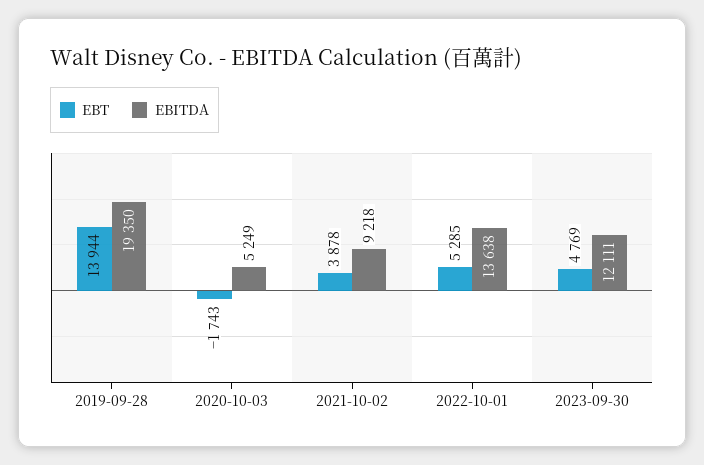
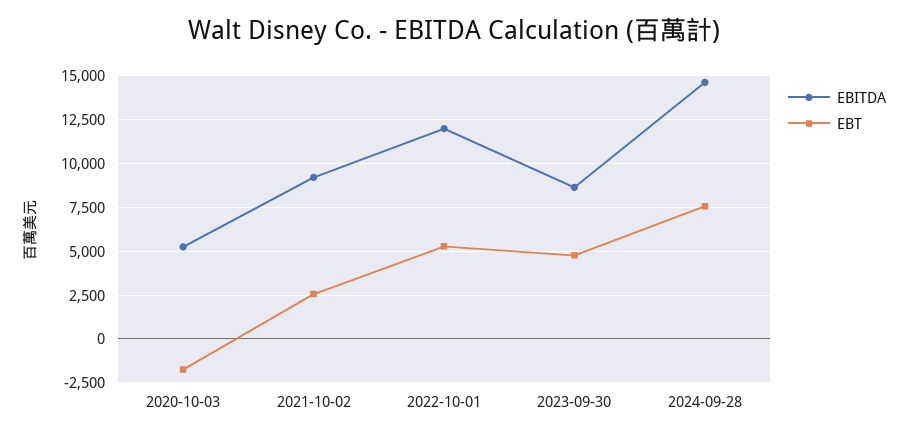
EBT, 2019-09-28: 13944 -> none
EBITDA, 2019-09-28: 19350 -> none
EBT, 2021-10-02: 3878 -> 2500
EBITDA, 2022-10-01: 13638 -> 12000
EBITDA, 2023-09-30: 12111 -> 8500
EBITDA, 2024-09-28: none -> 14500
EBT, 2024-09-28: none -> 7500

